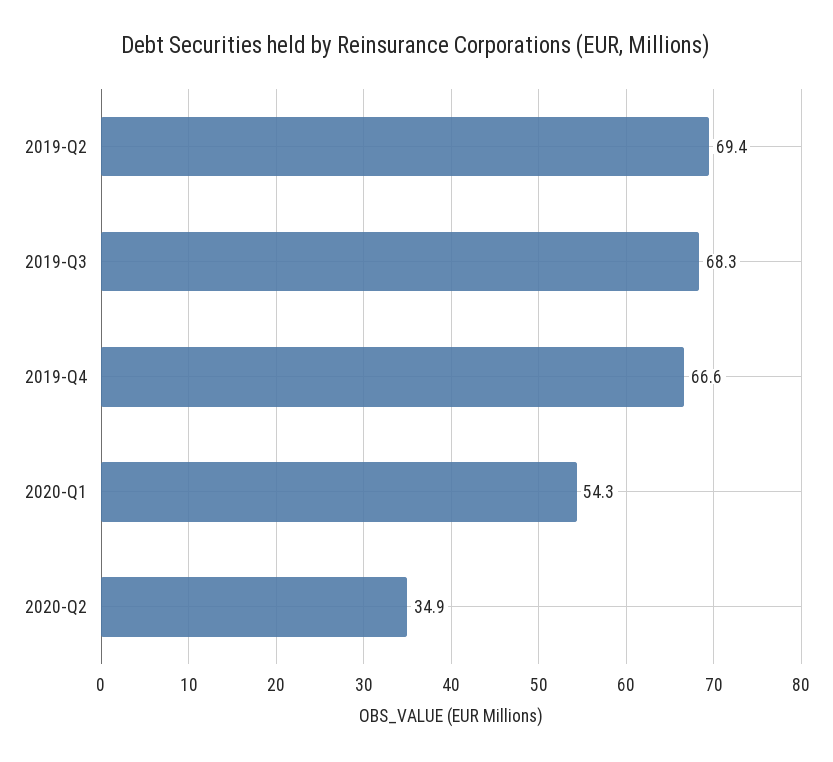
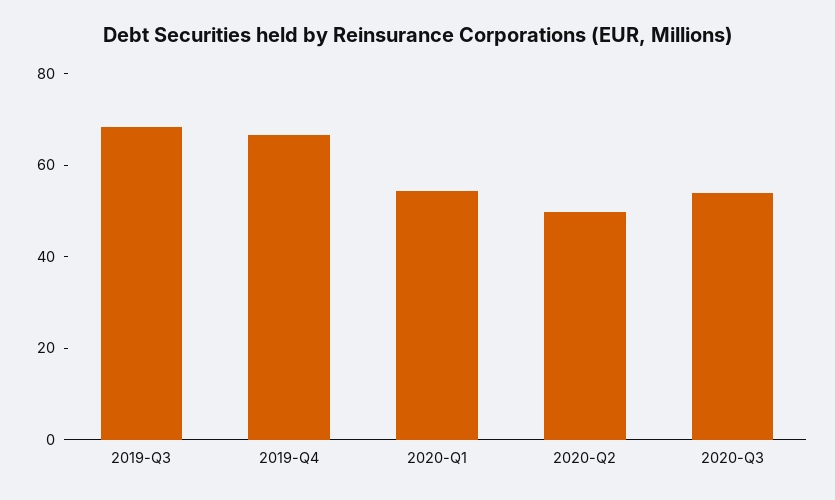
2019-Q2: 69.4 -> none
2020-Q2: 34.9 -> 50
2020-Q3: none -> 55

